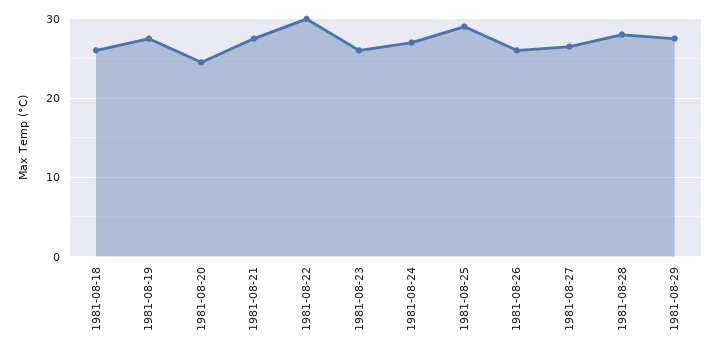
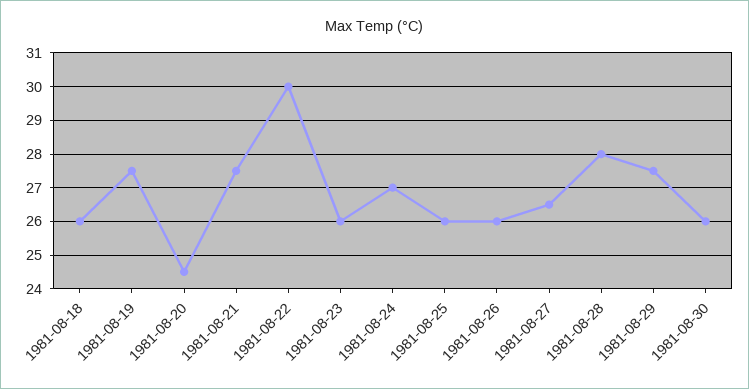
1981-08-25: 29 -> 26
1981-08-30: none -> 26

